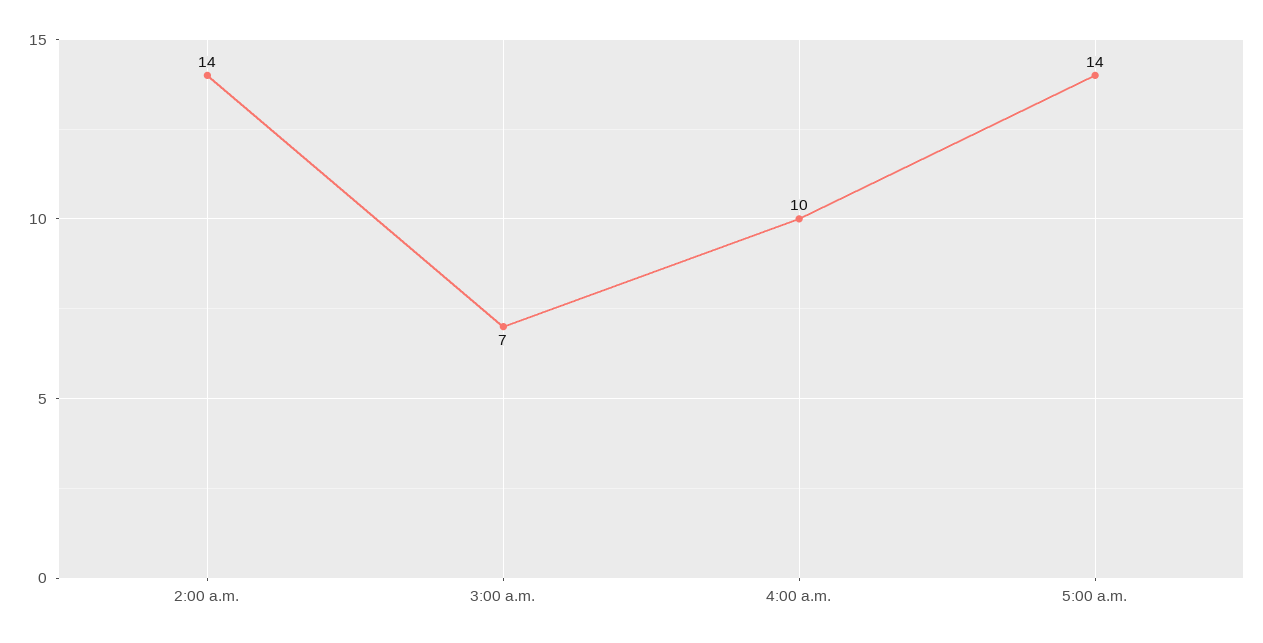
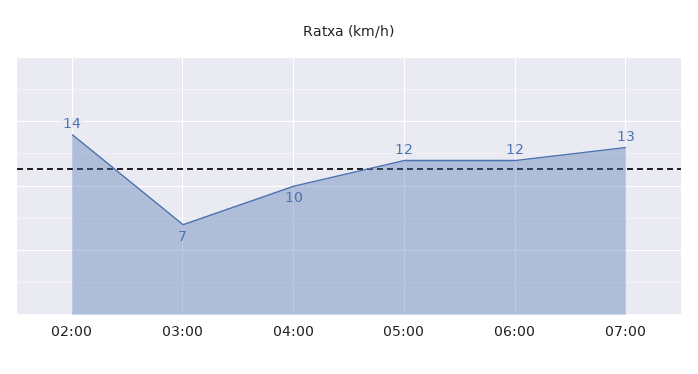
5:00 a.m.: 14 -> 12
06:00: none -> 12
07:00: none -> 13

